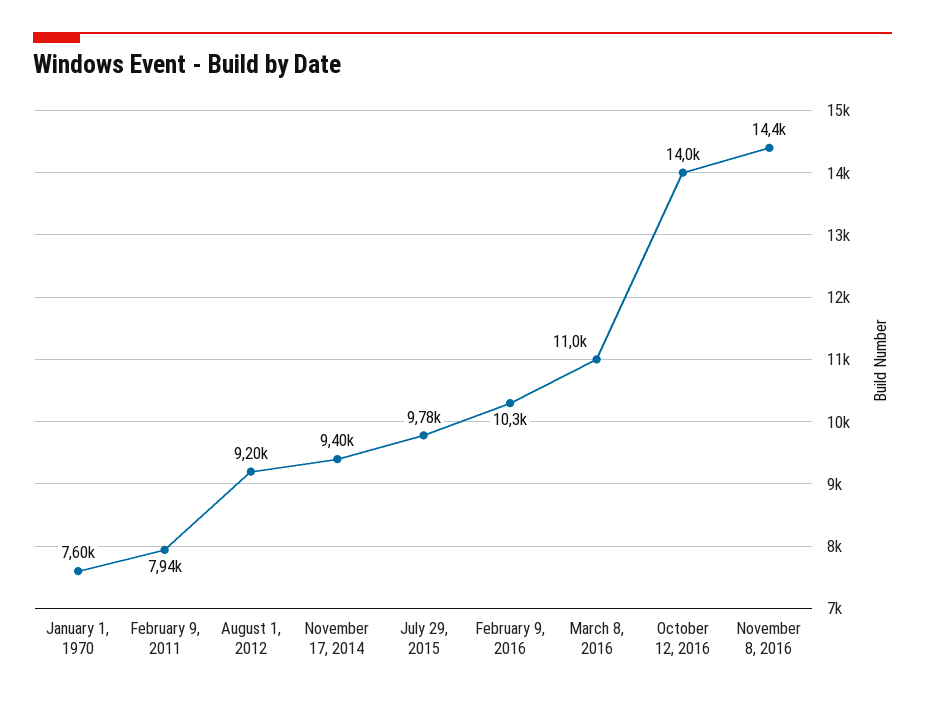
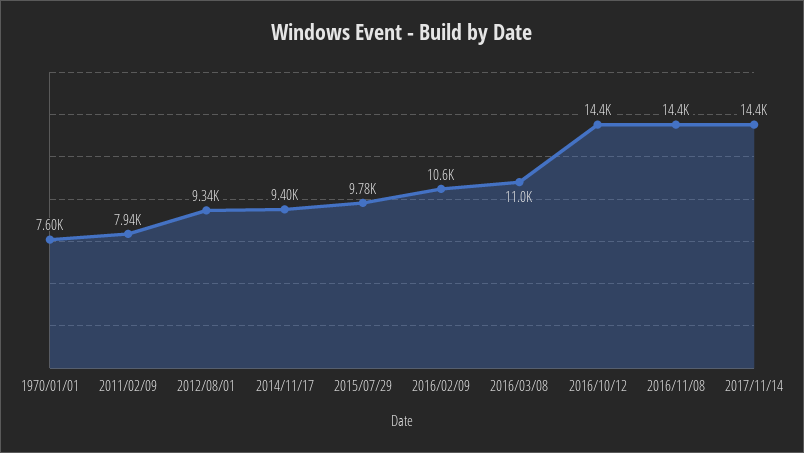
August 1, 2012: 9200 -> 9340
February 9, 2016: 10300 -> 10600
October 12, 2016: 14000 -> 14400
2017/11/14: none -> 14400

